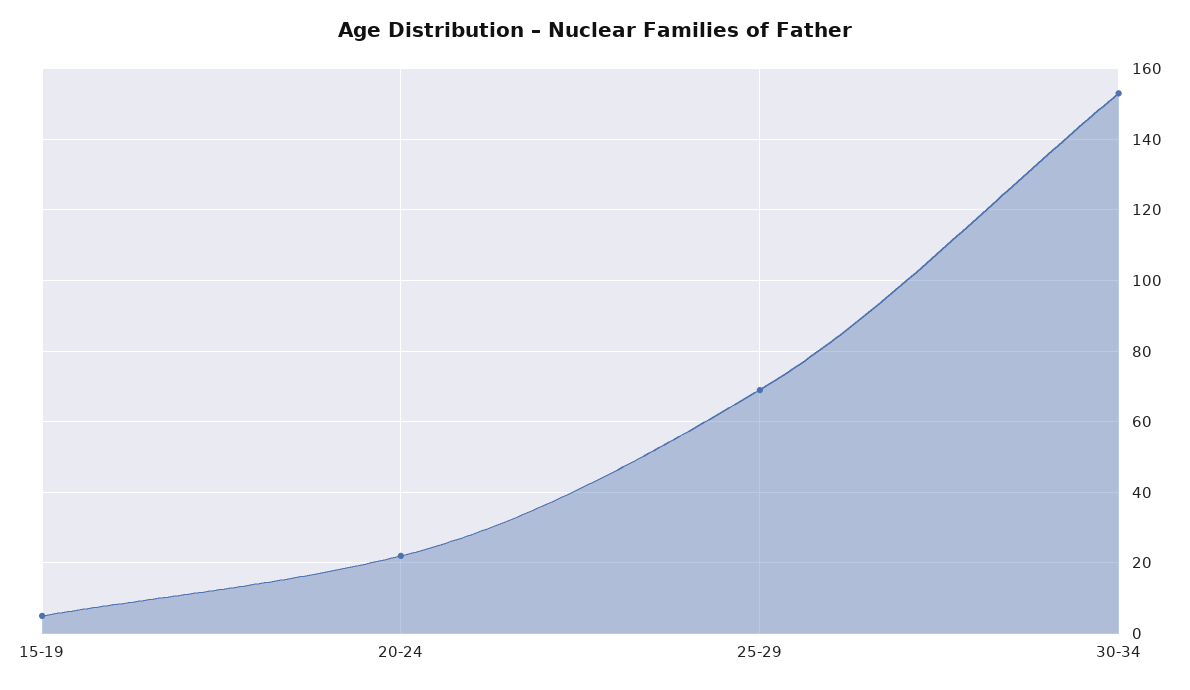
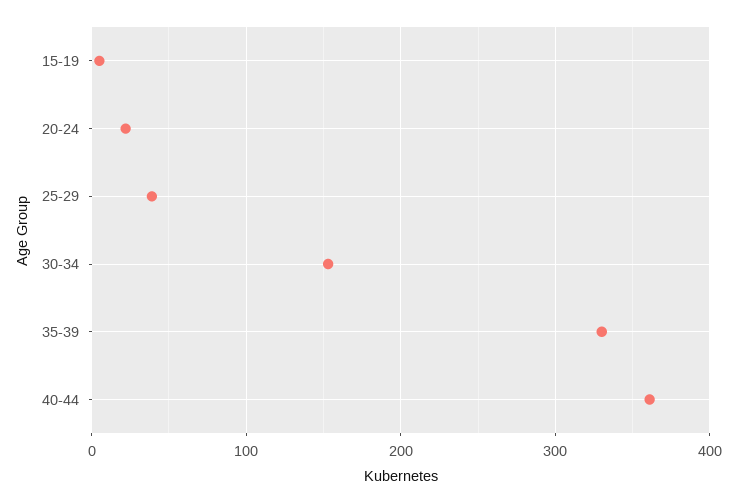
25-29: 70 -> 40
35-39: none -> 330
40-44: none -> 360

